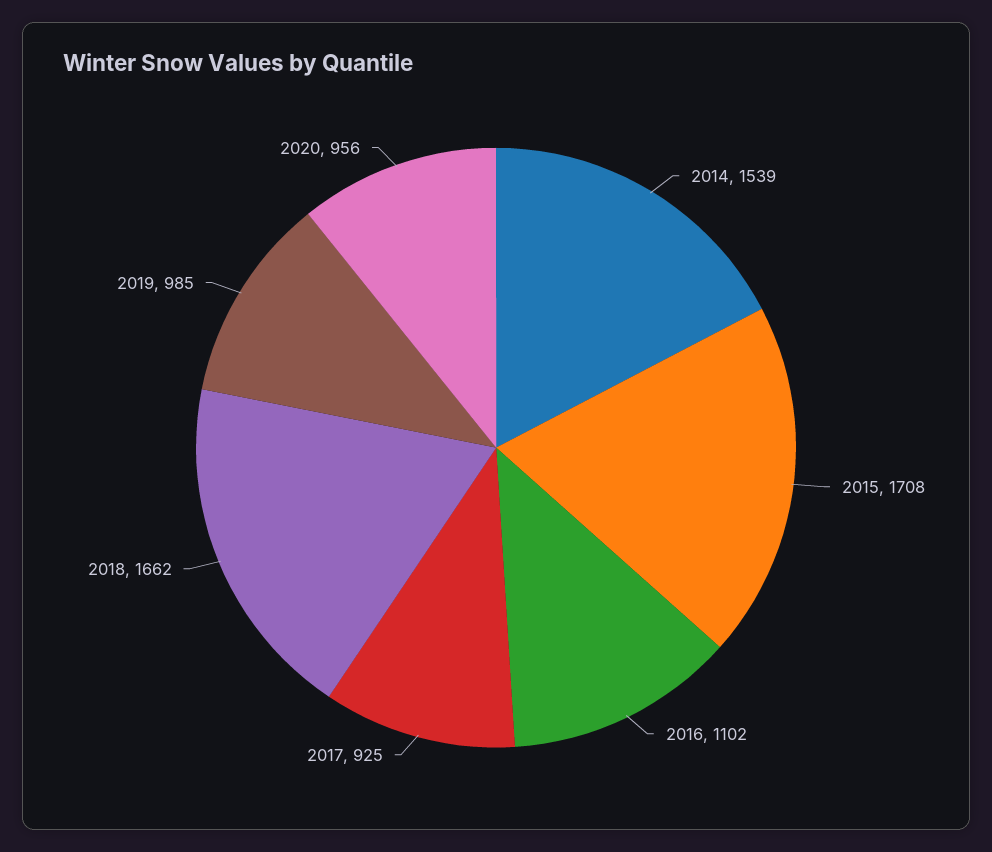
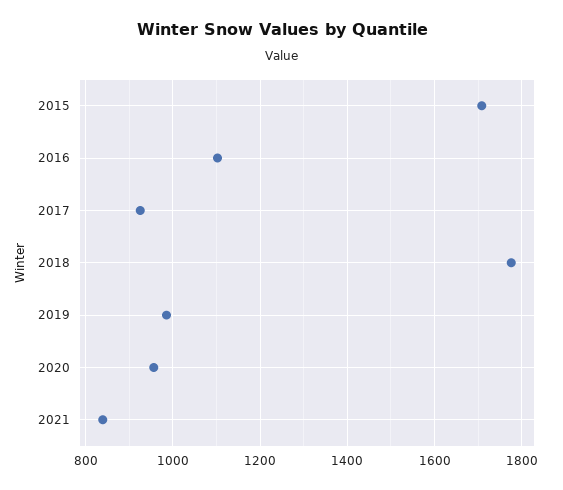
2014: 1539 -> none
2018: 1662 -> 1780
2021: none -> 840

